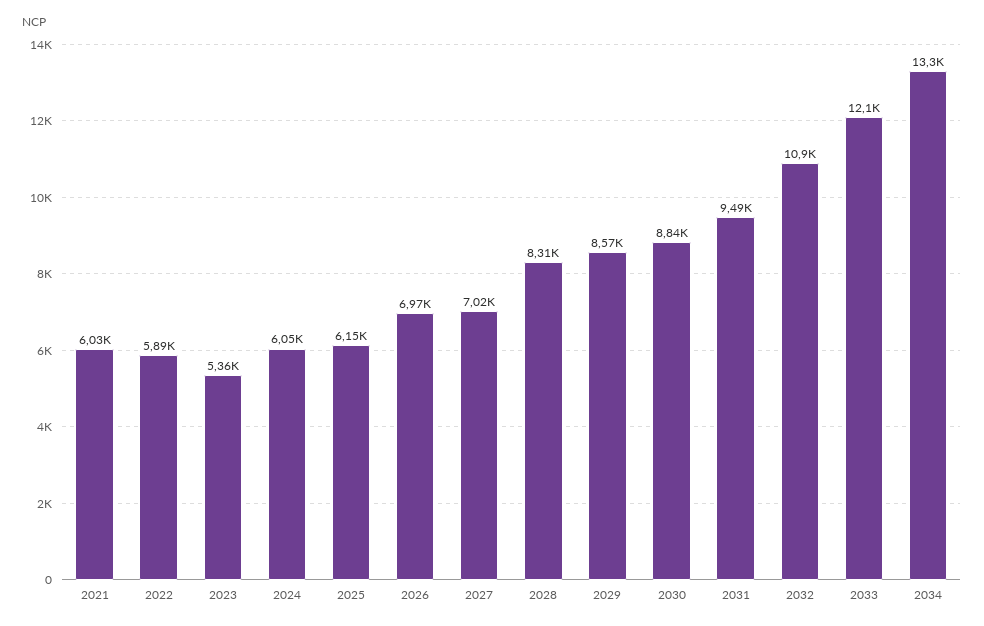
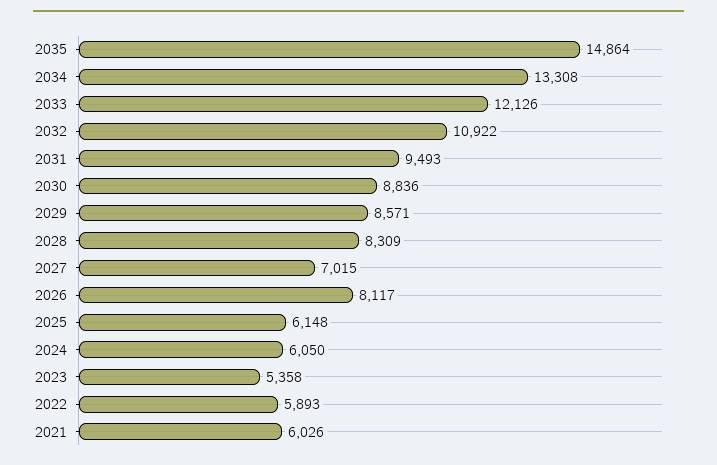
2026: 6970 -> 8117
2035: none -> 14864

